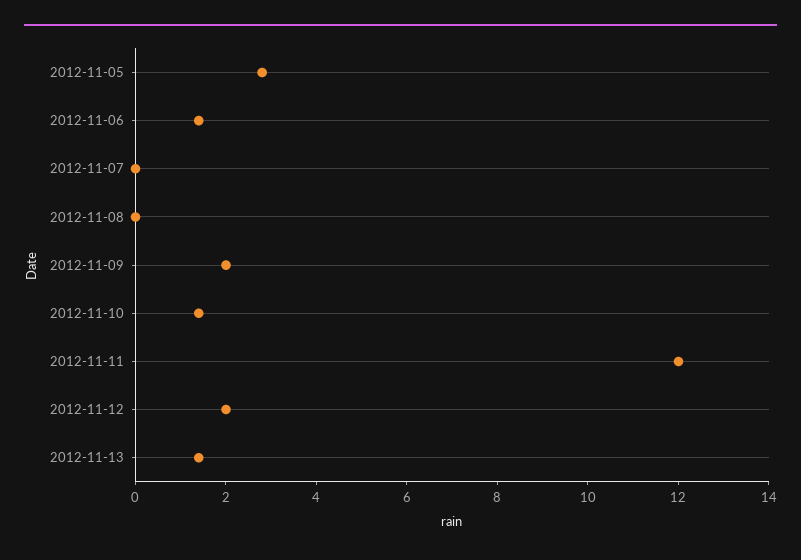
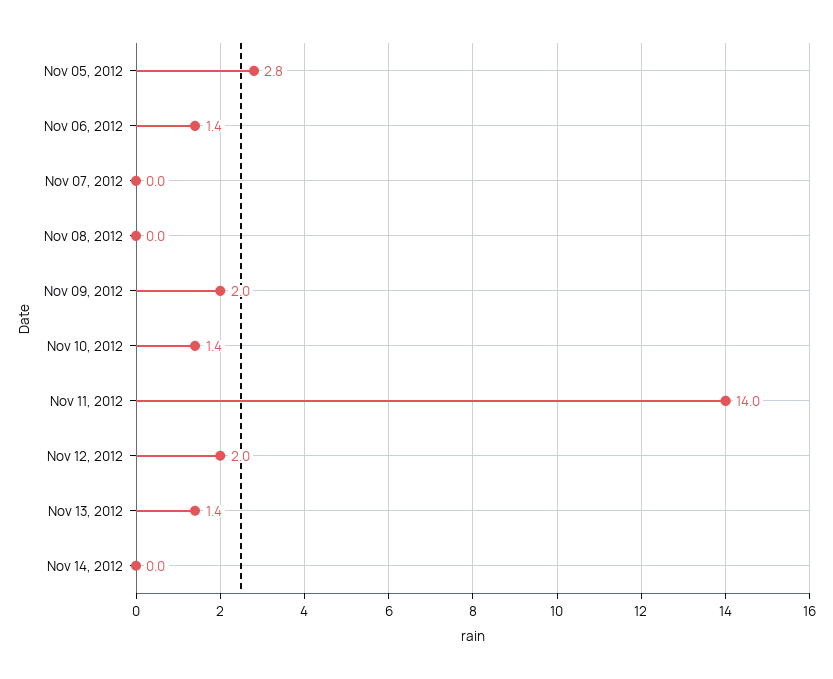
2012-11-11: 12 -> 14
Nov 14, 2012: none -> 0

